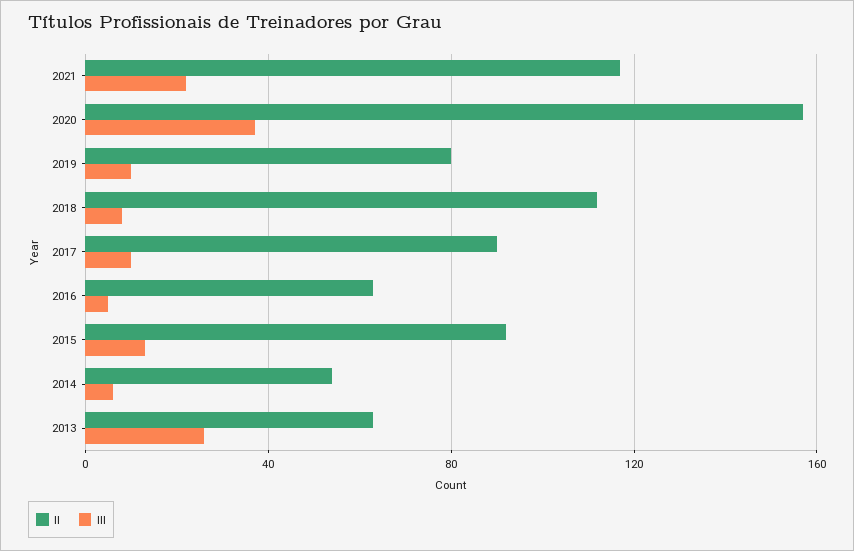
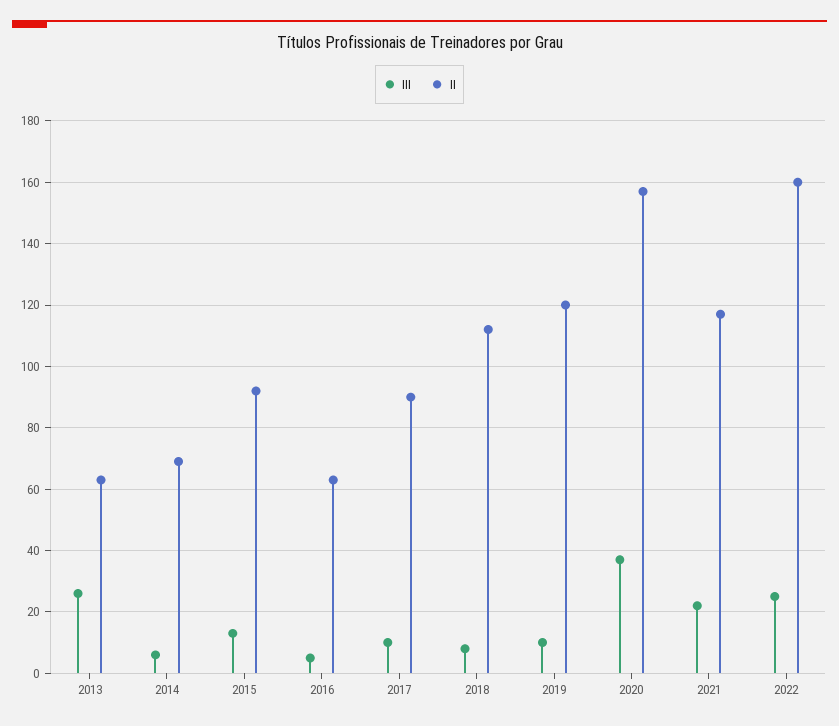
II, 2019: 80 -> 120
II, 2014: 55 -> 70
III, 2022: none -> 25
II, 2022: none -> 160

